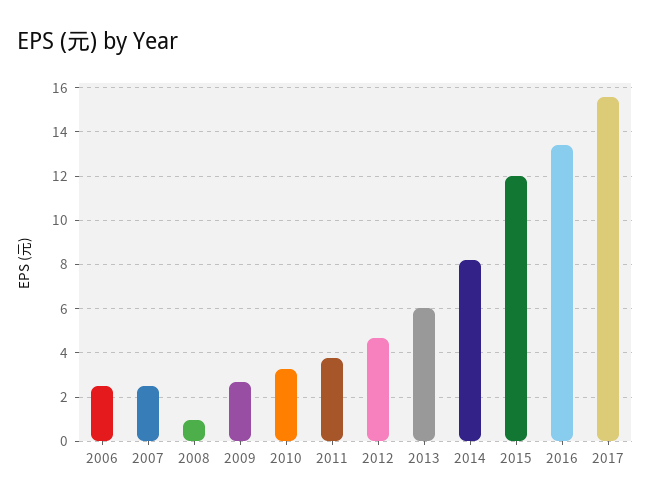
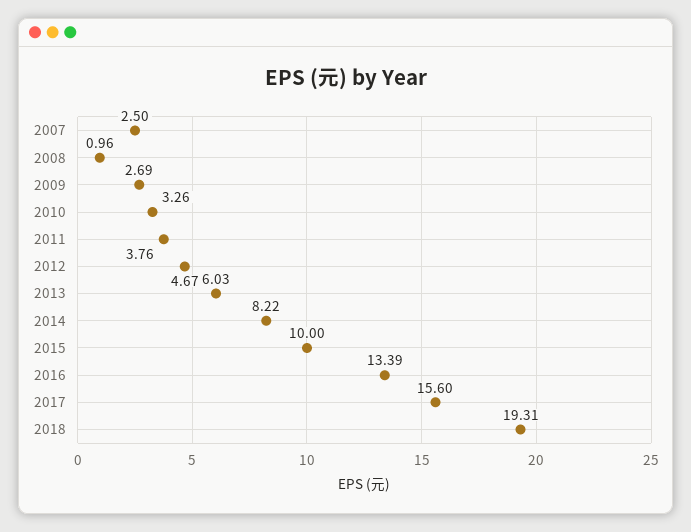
2006: 2.5 -> none
2015: 12 -> 10
2018: none -> 19.31

